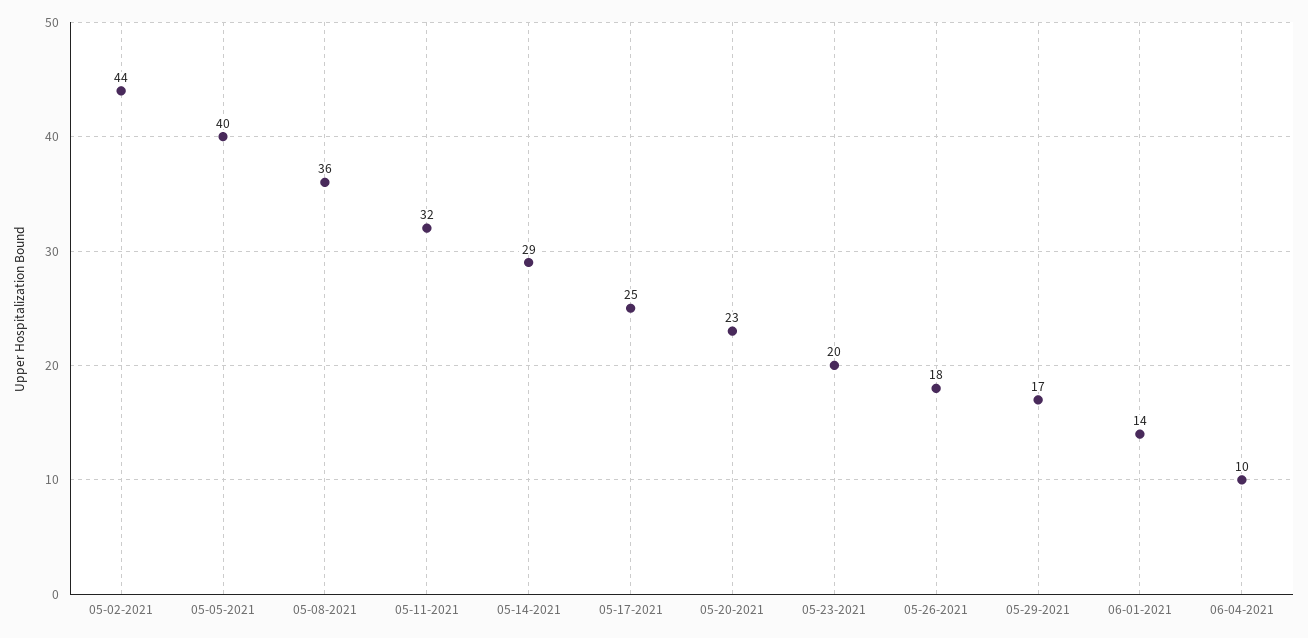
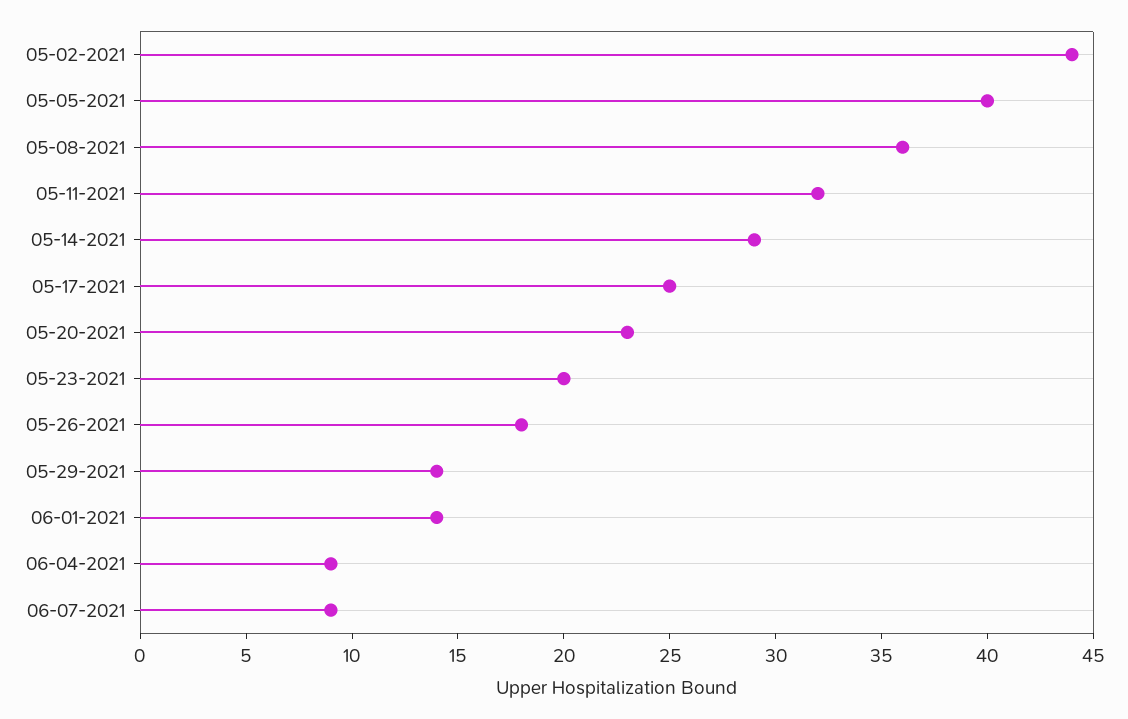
05-29-2021: 17 -> 14
06-04-2021: 10 -> 9
06-07-2021: none -> 9

